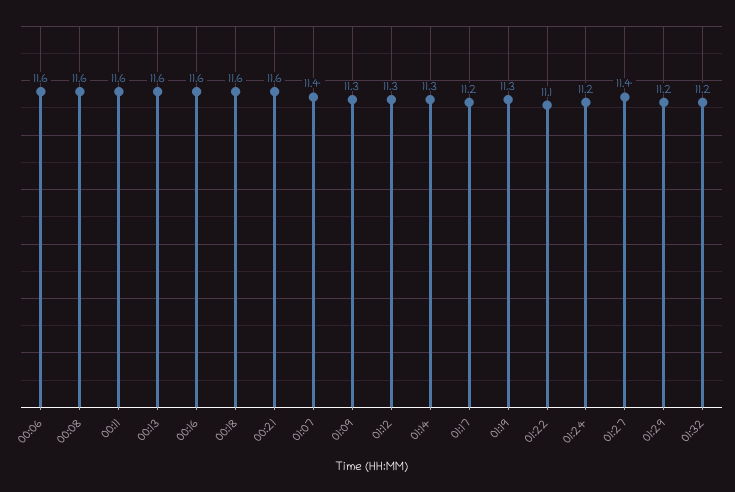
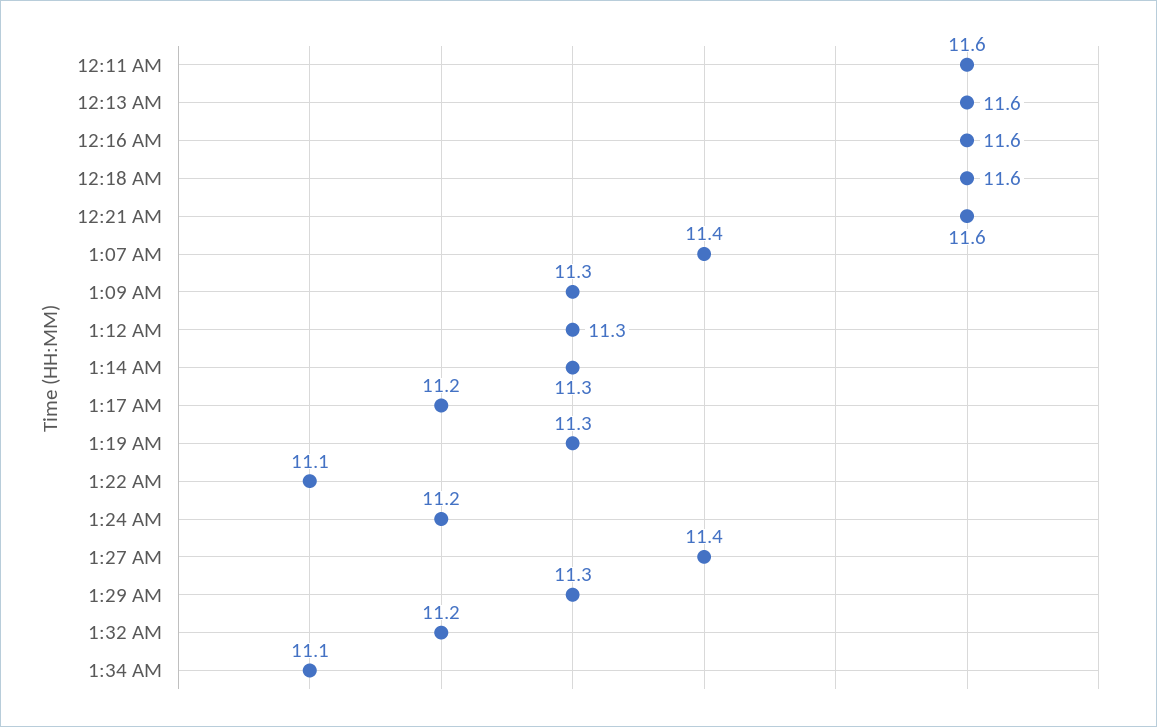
00:06: 11.6 -> none
00:08: 11.6 -> none
01:29: 11.2 -> 11.3
1:34 AM: none -> 11.1

